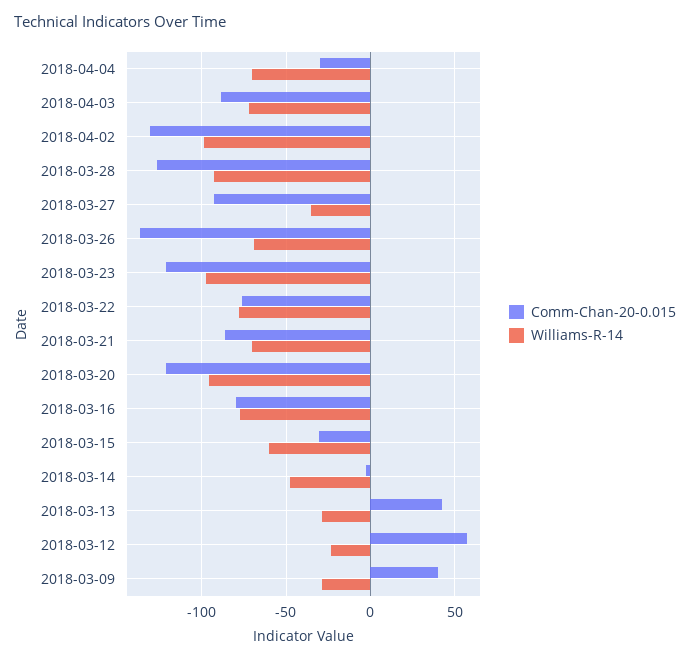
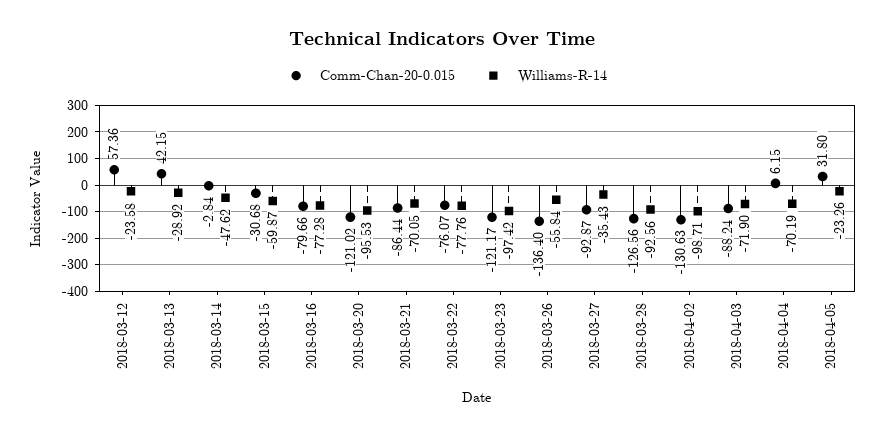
Comm-Chan-20-0.015, 2018-04-04: -30 -> 6.15
Williams-R-14, 2018-03-26: -70 -> -55.84
Comm-Chan-20-0.015, 2018-03-09: 40 -> none
Williams-R-14, 2018-03-09: -30 -> none
Comm-Chan-20-0.015, 2018-04-05: none -> 31.8
Williams-R-14, 2018-04-05: none -> -23.26

